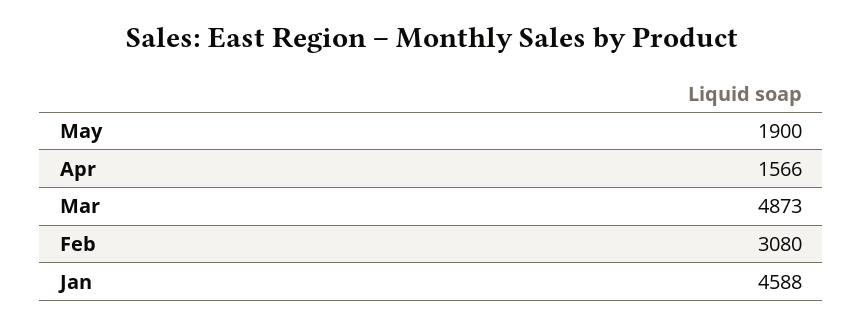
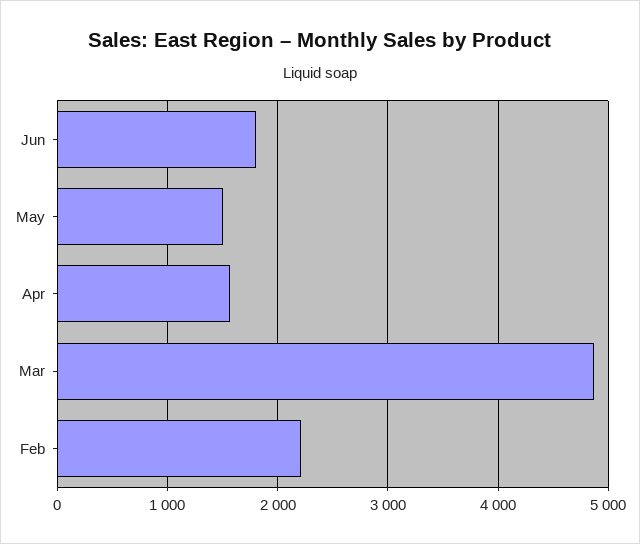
May: 1900 -> 1500
Feb: 3080 -> 2200
Jan: 4588 -> none
Jun: none -> 1800

